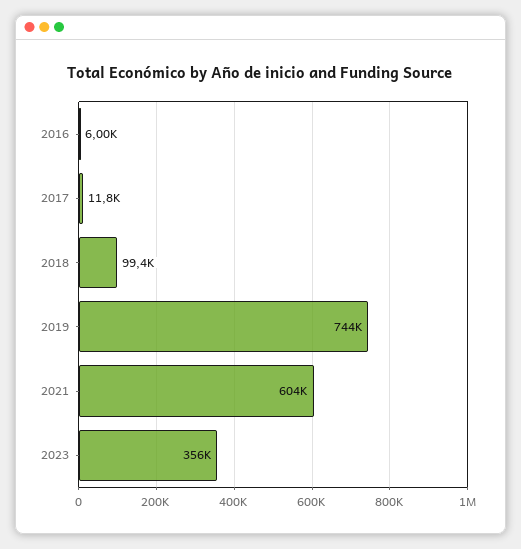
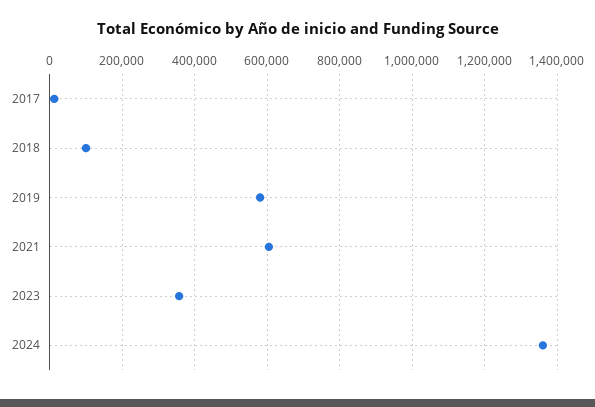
2016: 6000 -> none
2019: 744000 -> 580000
2024: none -> 1360000

